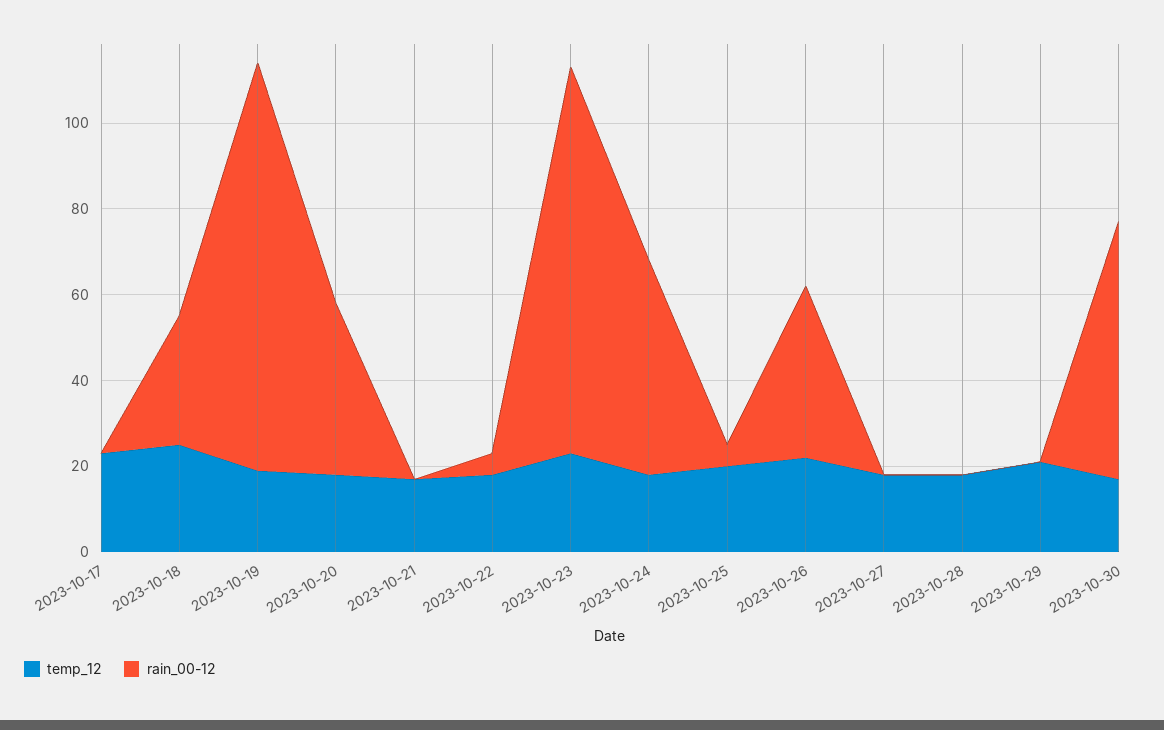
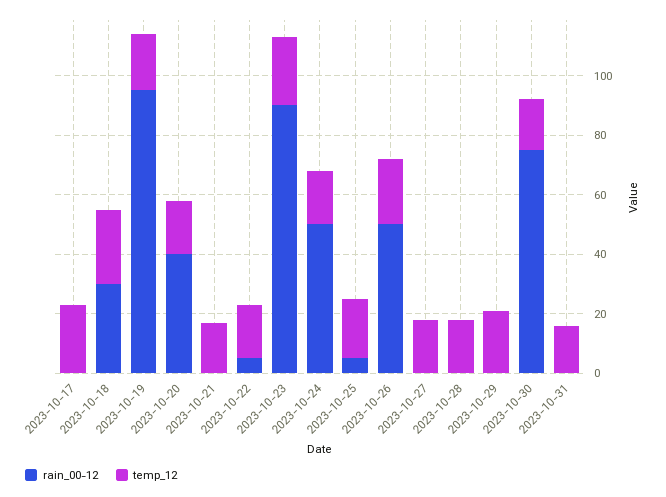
rain_00-12, 2023-10-26: 40 -> 50
rain_00-12, 2023-10-30: 60 -> 75
rain_00-12, 2023-10-31: none -> 0
temp_12, 2023-10-31: none -> 15

